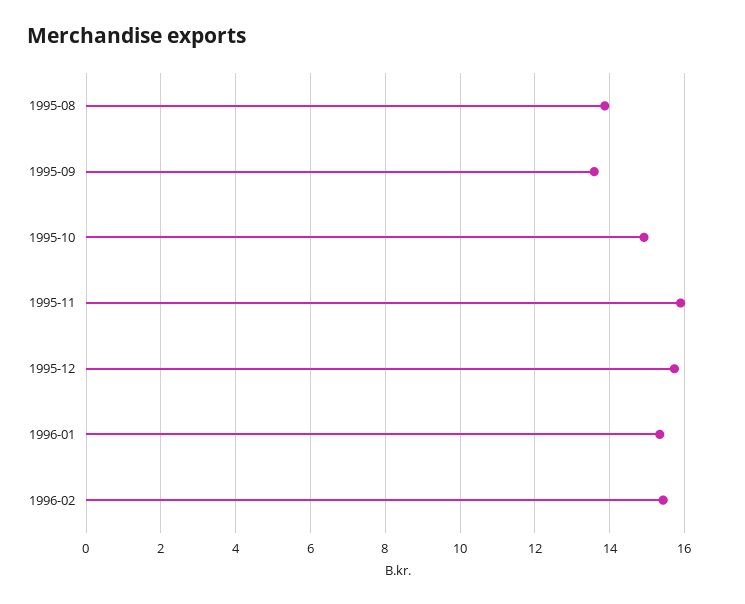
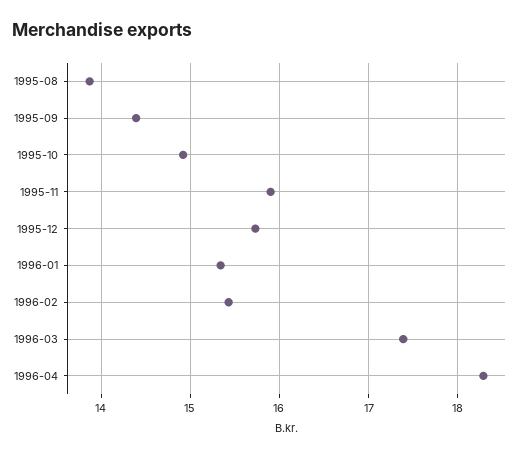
1995-09: 13.6 -> 14.4
1996-03: none -> 17.4
1996-04: none -> 18.3

